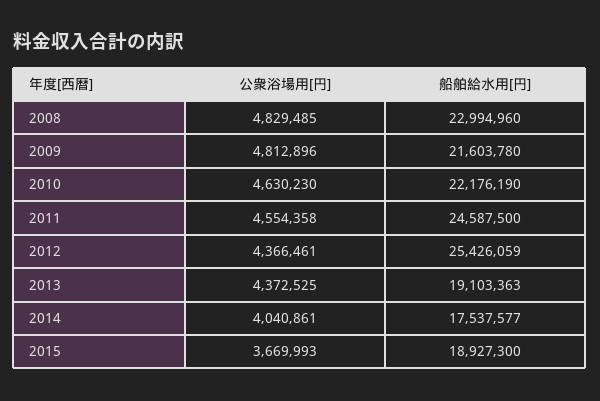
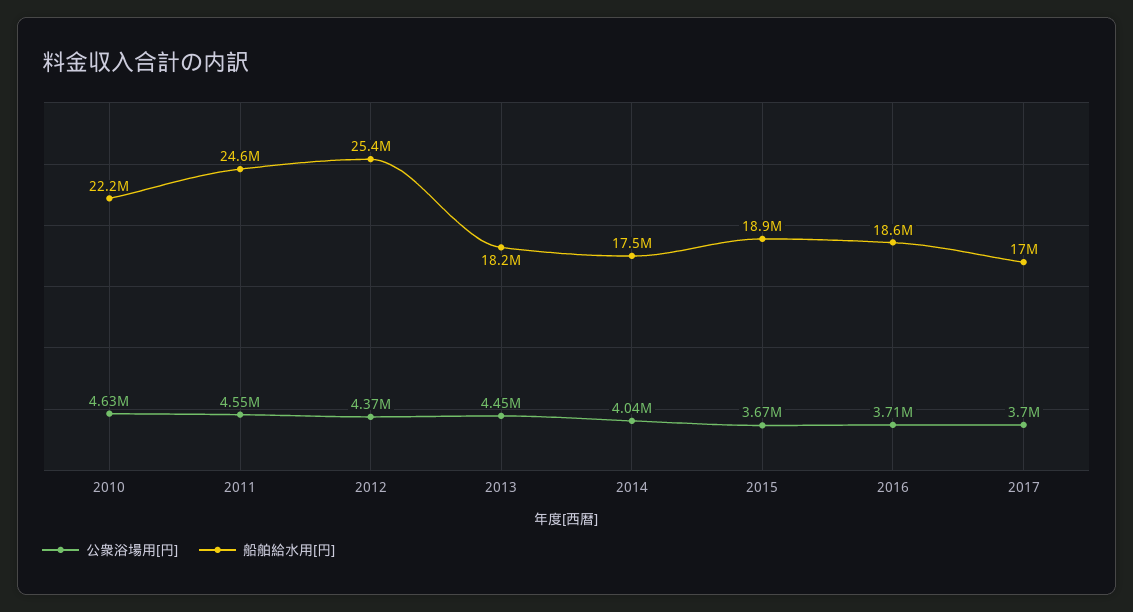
公衆浴場用[円], 2008: 4829485 -> none
船舶給水用[円], 2008: 22994960 -> none
公衆浴場用[円], 2009: 4812896 -> none
船舶給水用[円], 2009: 21603780 -> none
公衆浴場用[円], 2013: 4372525 -> 4450000
船舶給水用[円], 2013: 19103363 -> 18200000
公衆浴場用[円], 2016: none -> 3710000
船舶給水用[円], 2016: none -> 18600000
公衆浴場用[円], 2017: none -> 3700000
船舶給水用[円], 2017: none -> 17000000

